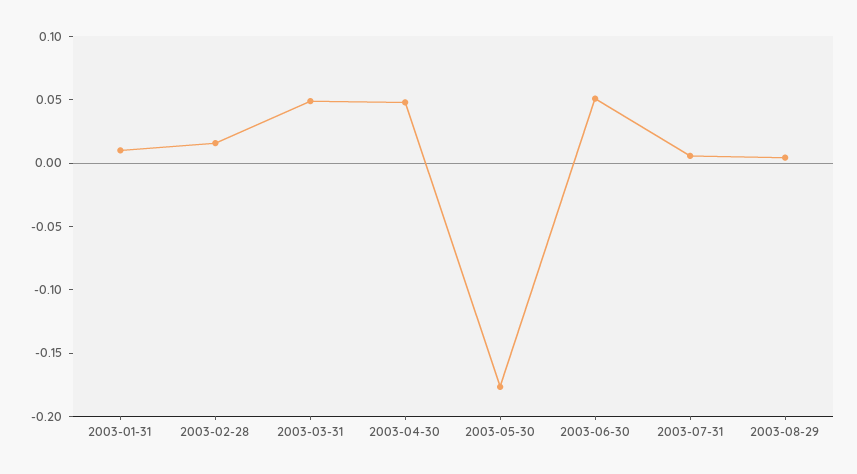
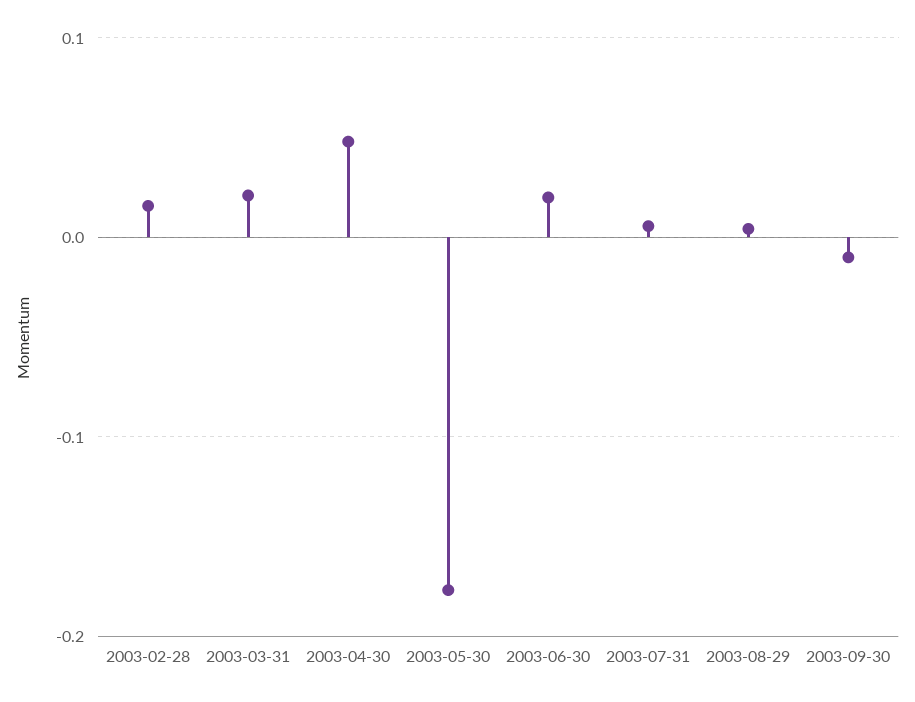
2003-01-31: 0.01 -> none
2003-03-31: 0.05 -> 0.02
2003-06-30: 0.05 -> 0.02
2003-09-30: none -> -0.01

